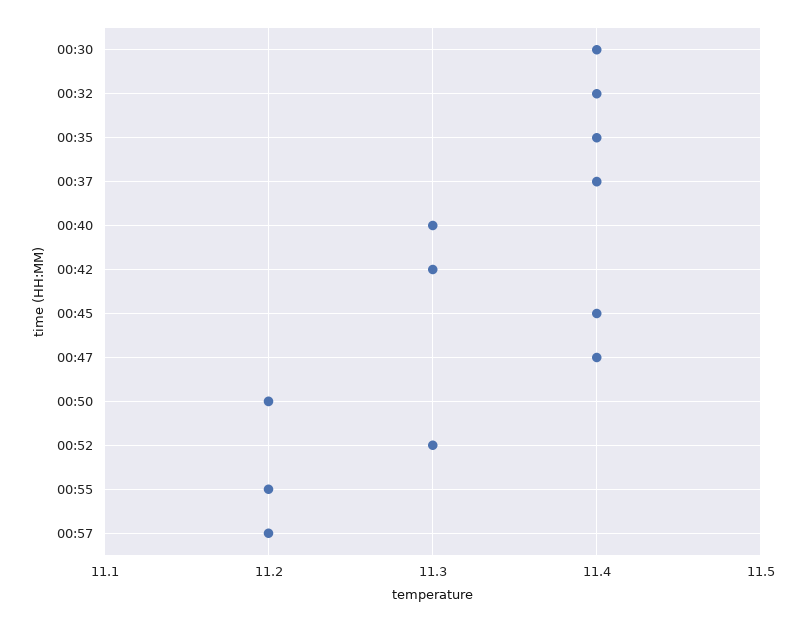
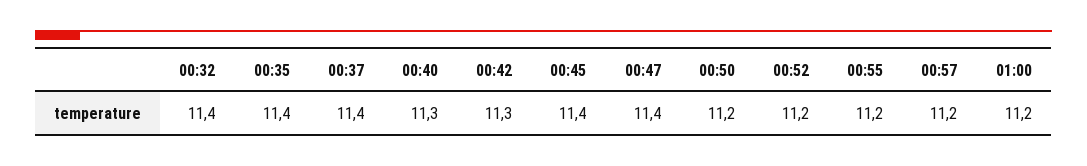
00:30: 11.4 -> none
00:52: 11.3 -> 11.2
01:00: none -> 11.2

